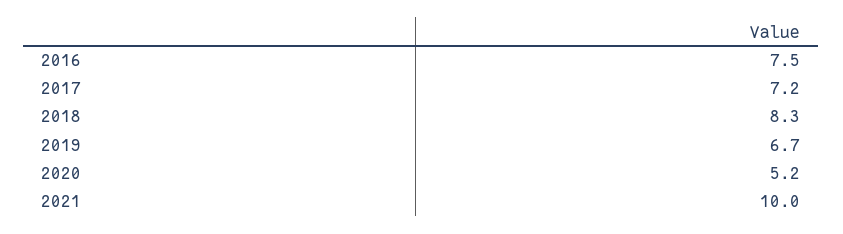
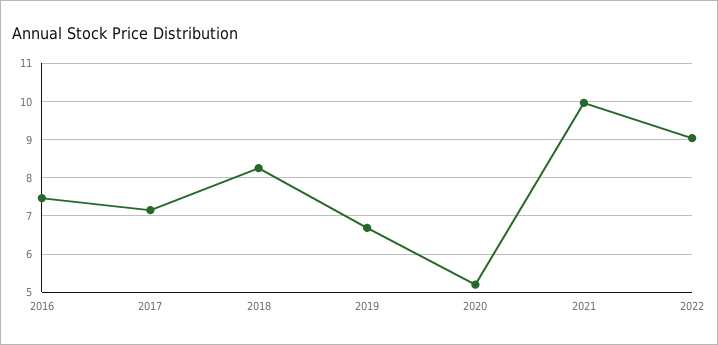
2022: none -> 9

